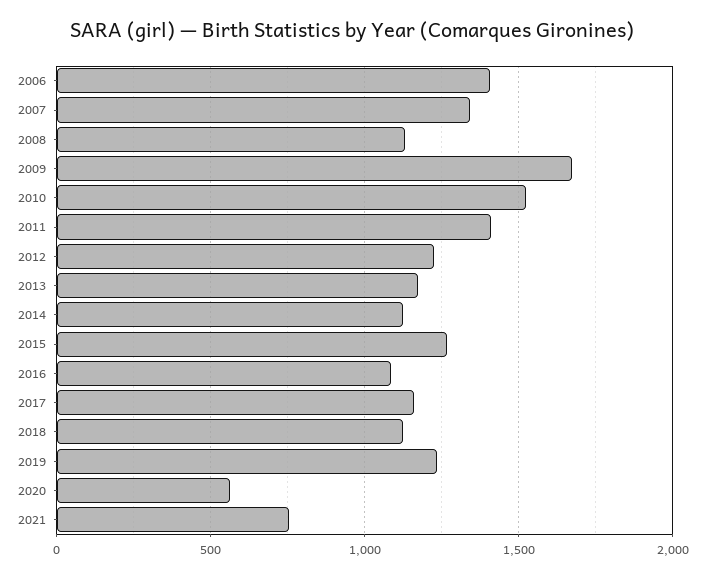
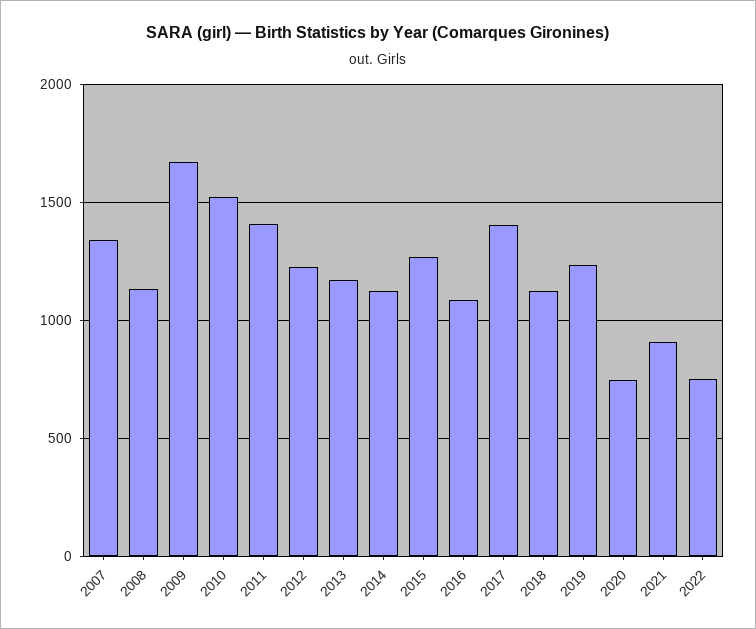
2006: 1400 -> none
2017: 1150 -> 1400
2020: 550 -> 750
2021: 750 -> 900
2022: none -> 750

